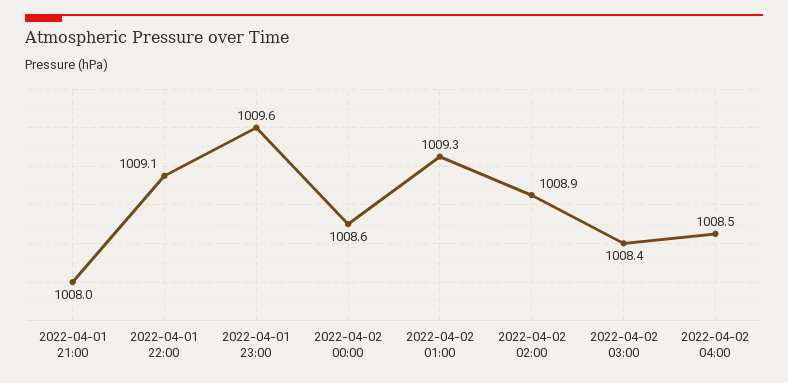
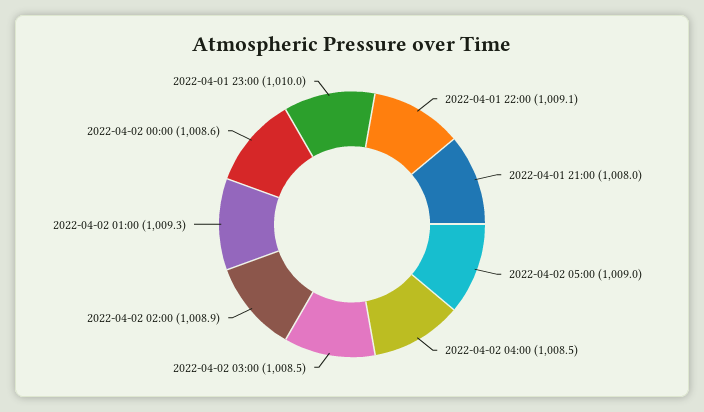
2022-04-01 23:00: 1009.6 -> 1010
2022-04-02 03:00: 1008.4 -> 1008.5
2022-04-02 05:00: none -> 1009

